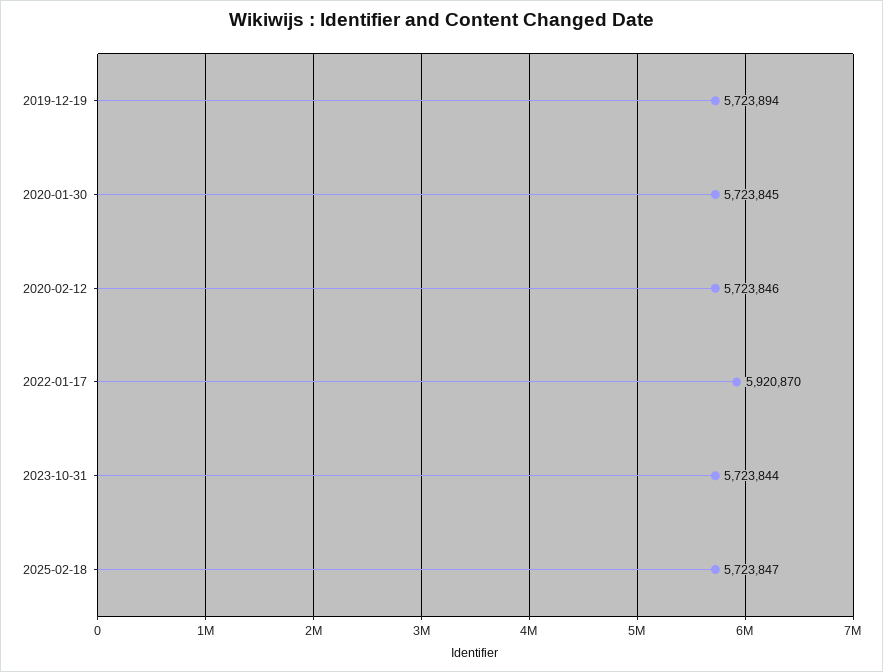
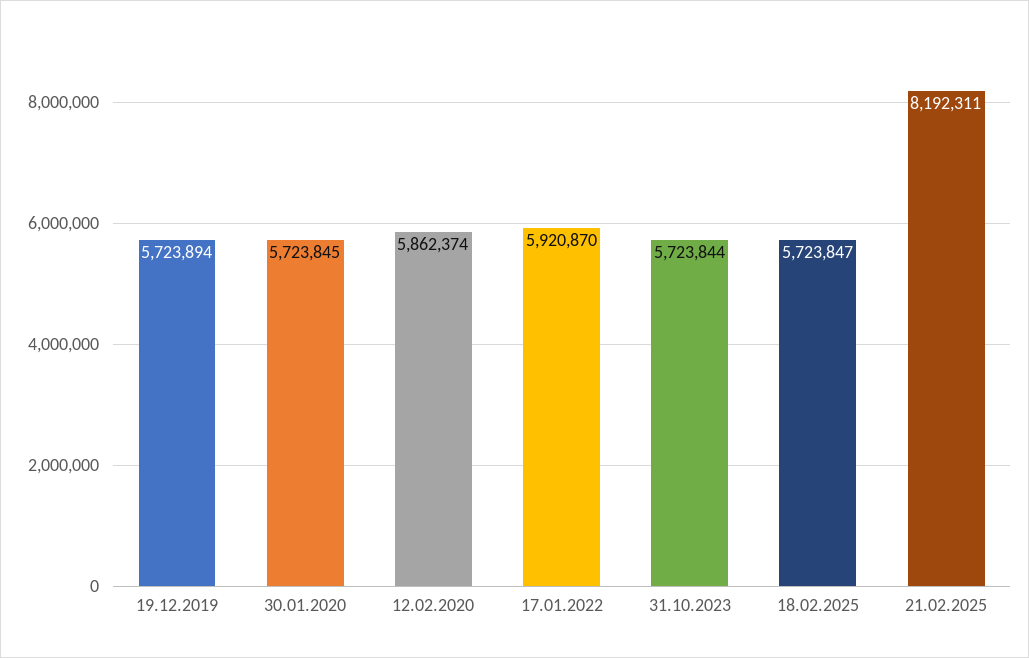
2020-02-12: 5723846 -> 5862374
21.02.2025: none -> 8192311

